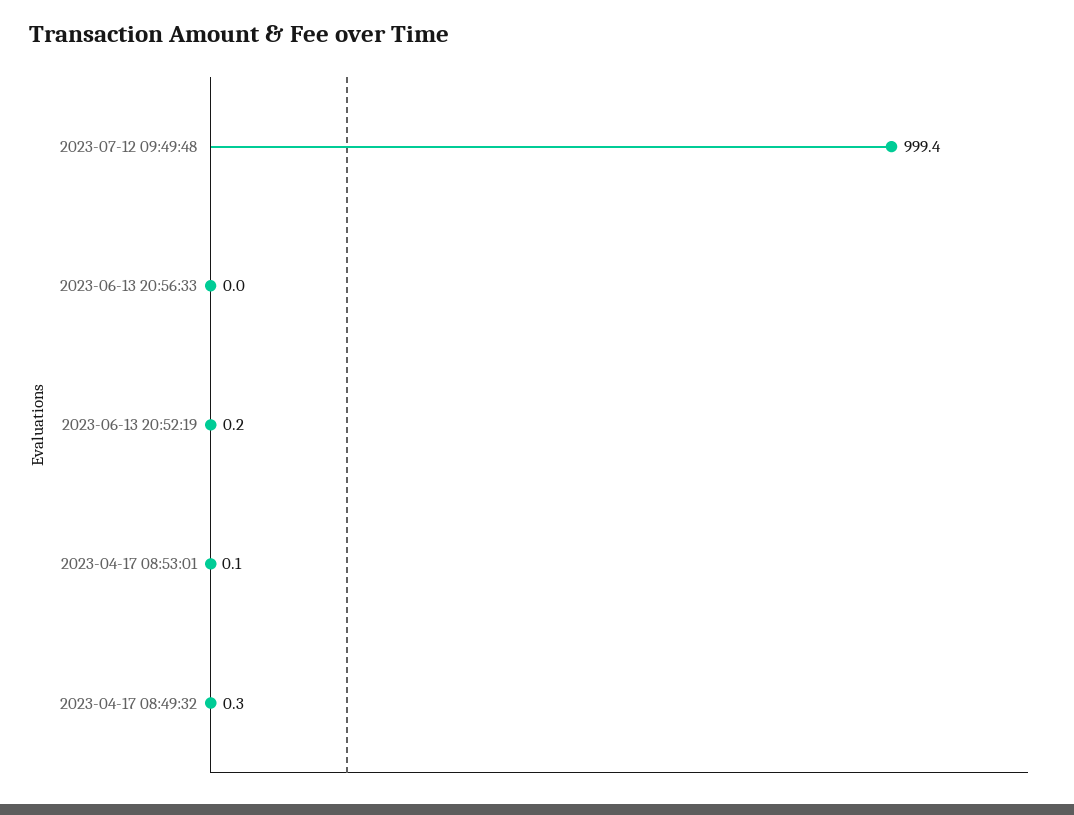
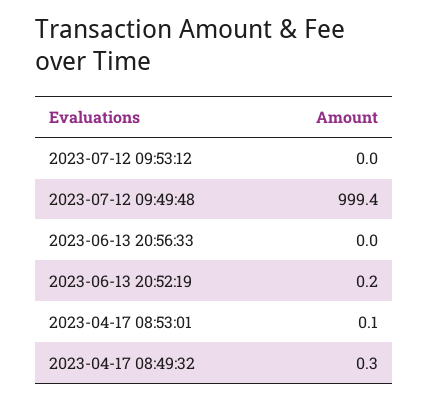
2023-07-12 09:53:12: none -> 0

